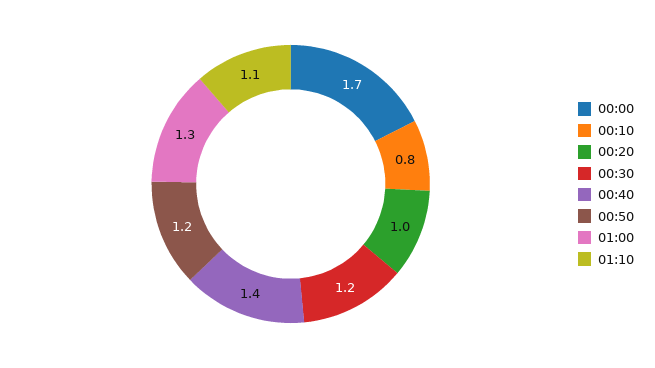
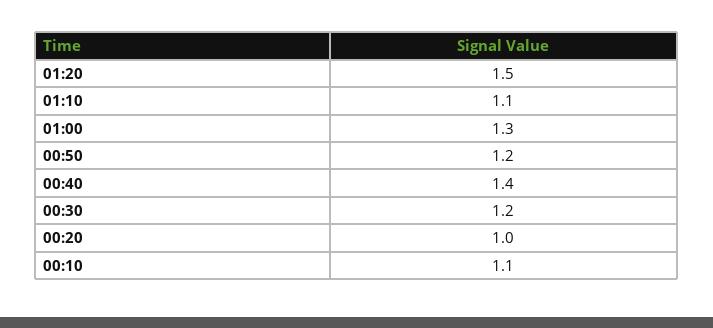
00:00: 1.7 -> none
00:10: 0.8 -> 1.1
01:20: none -> 1.5

